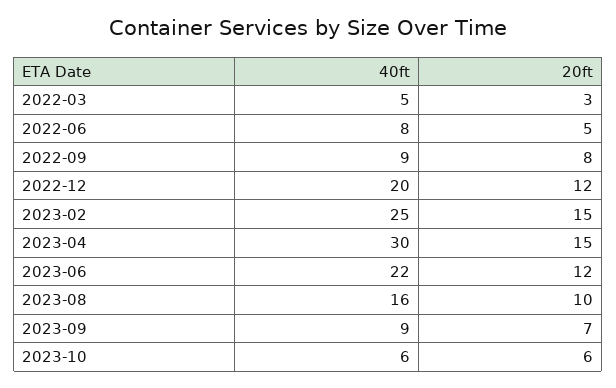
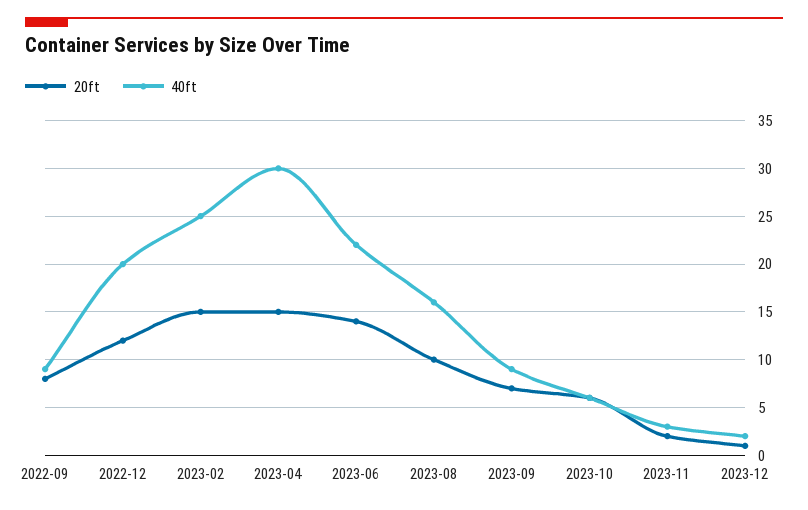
40ft, 2022-03: 5 -> none
20ft, 2022-03: 3 -> none
40ft, 2022-06: 8 -> none
20ft, 2022-06: 5 -> none
20ft, 2023-06: 12 -> 14
20ft, 2023-11: none -> 2
40ft, 2023-11: none -> 3
20ft, 2023-12: none -> 1
40ft, 2023-12: none -> 2

